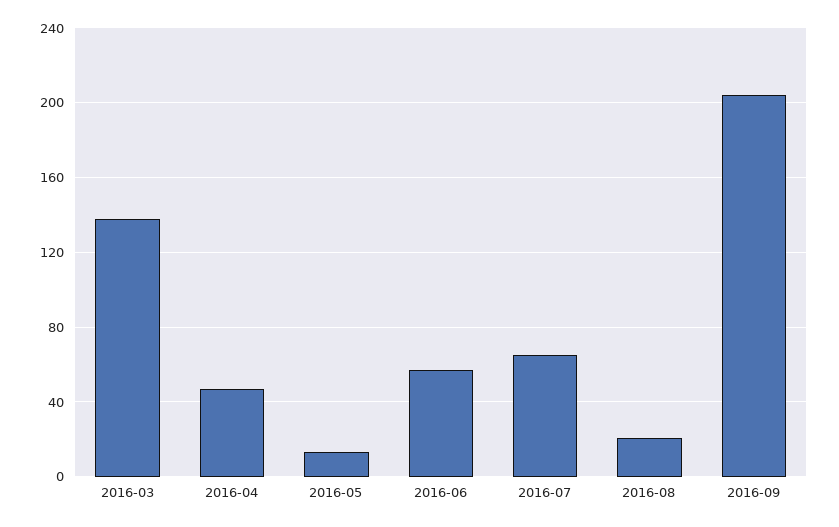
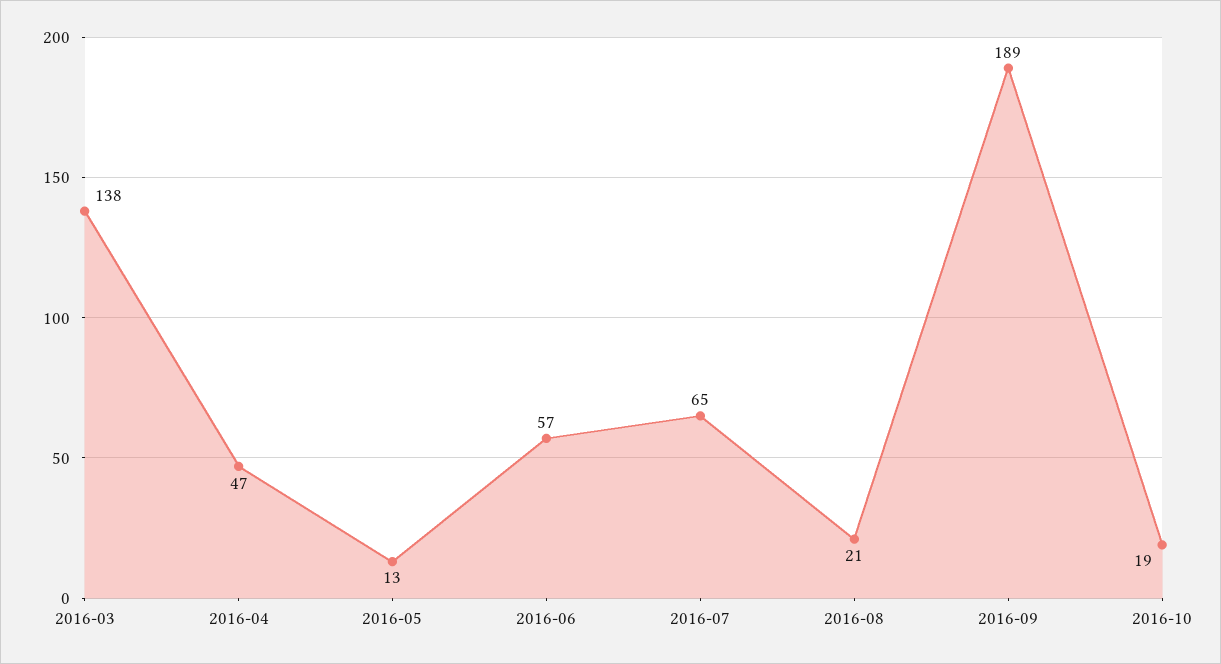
2016-09: 205 -> 189
2016-10: none -> 19

